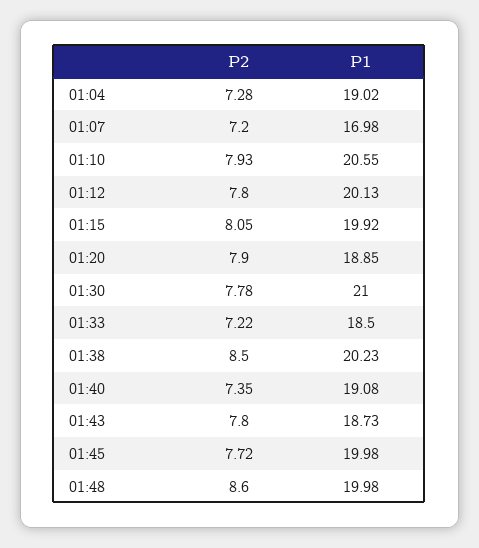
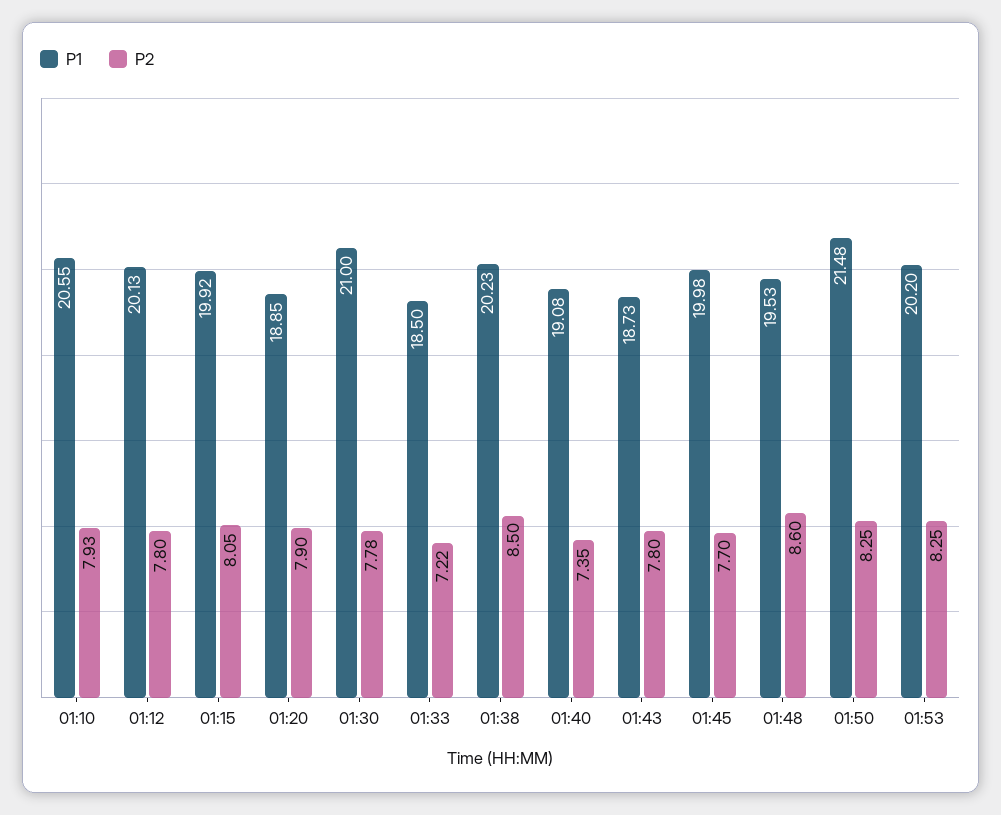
P2, 01:04: 7.28 -> none
P1, 01:04: 19.02 -> none
P2, 01:07: 7.2 -> none
P1, 01:07: 16.98 -> none
P2, 01:45: 7.72 -> 7.7
P1, 01:48: 19.98 -> 19.53
P1, 01:50: none -> 21.48
P2, 01:50: none -> 8.25
P1, 01:53: none -> 20.2
P2, 01:53: none -> 8.25

